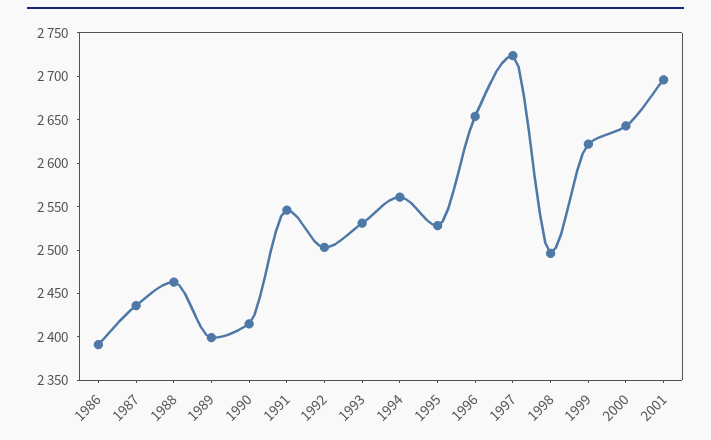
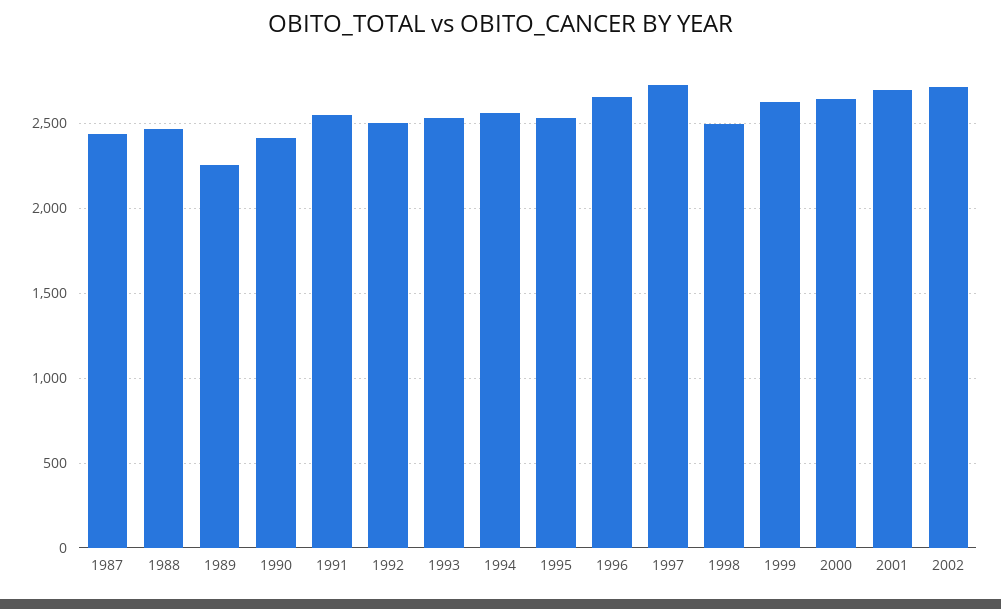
1986: 2390 -> none
1989: 2400 -> 2250
2002: none -> 2700

